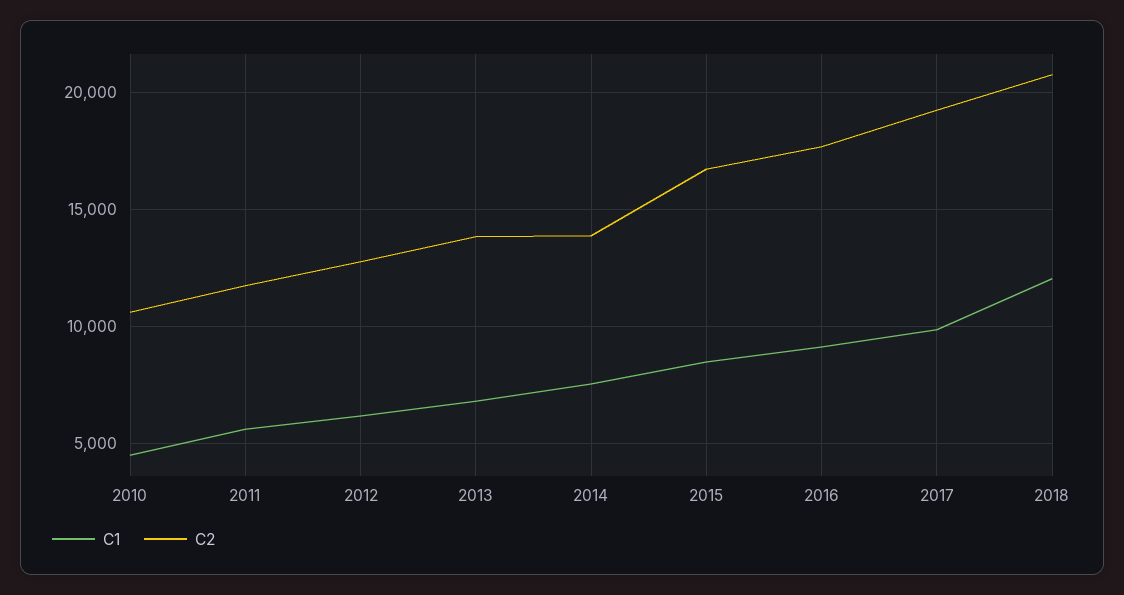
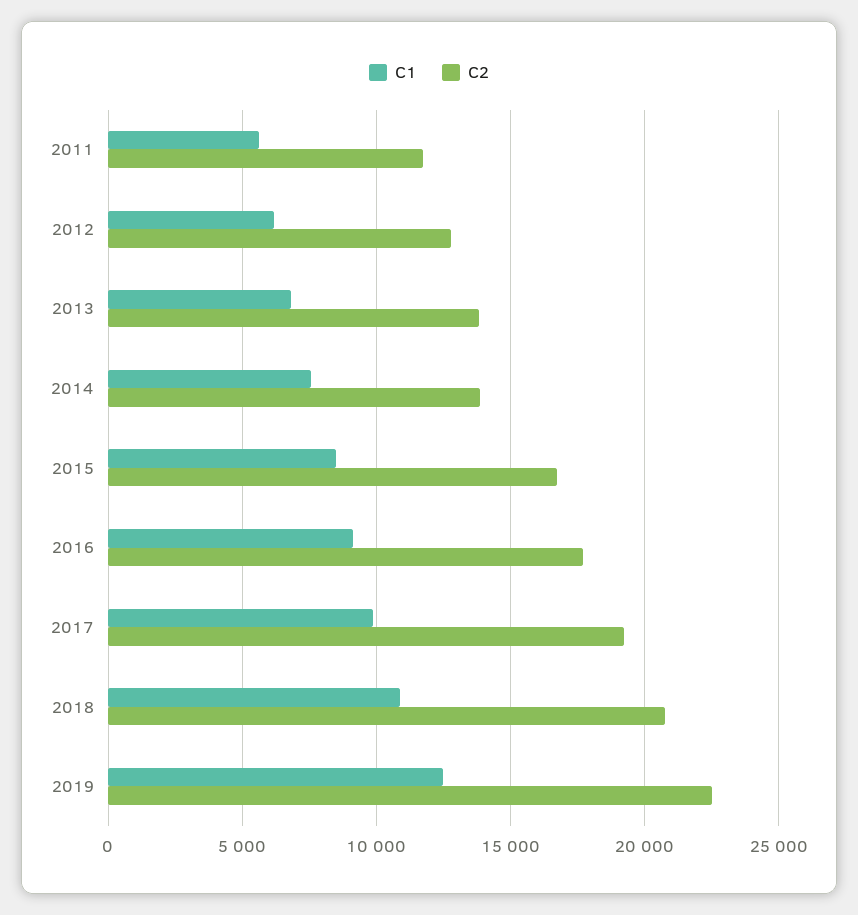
C1, 2010: 4500 -> none
C2, 2010: 10500 -> none
C1, 2018: 12000 -> 11000
C1, 2019: none -> 12500
C2, 2019: none -> 22500

